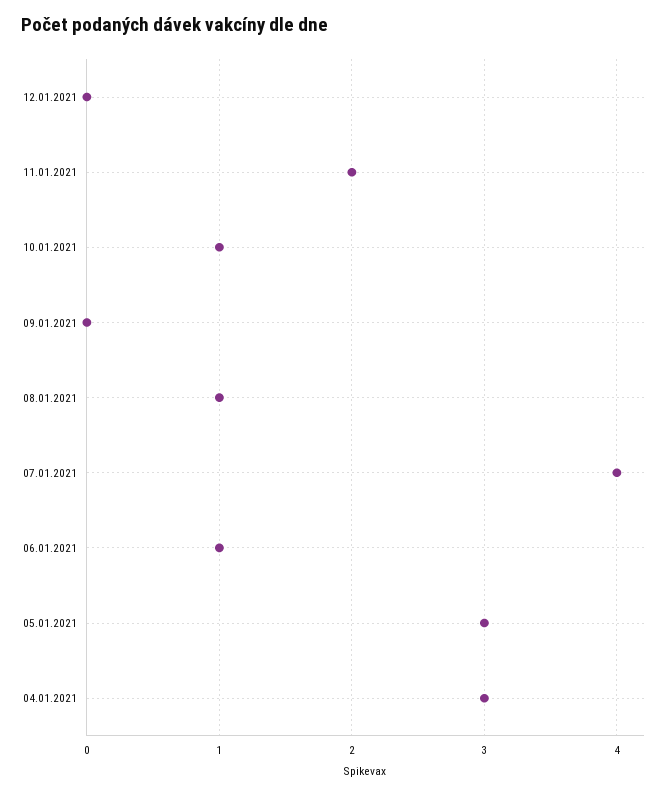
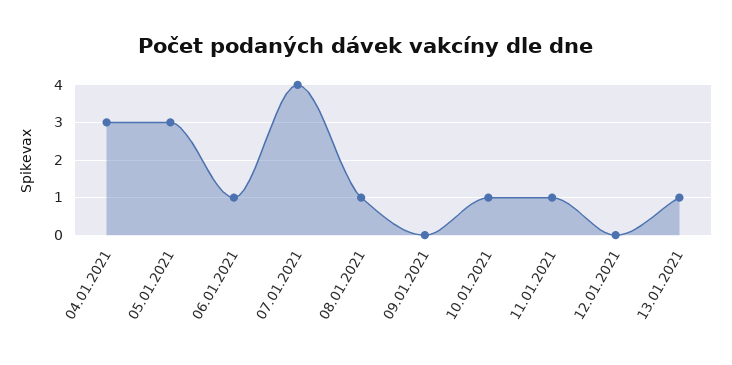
11.01.2021: 2 -> 1
13.01.2021: none -> 1

